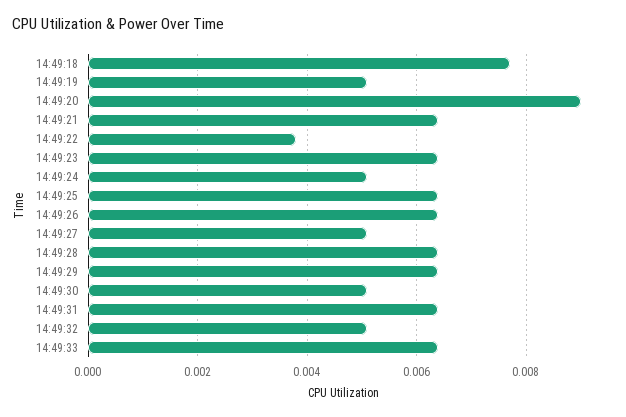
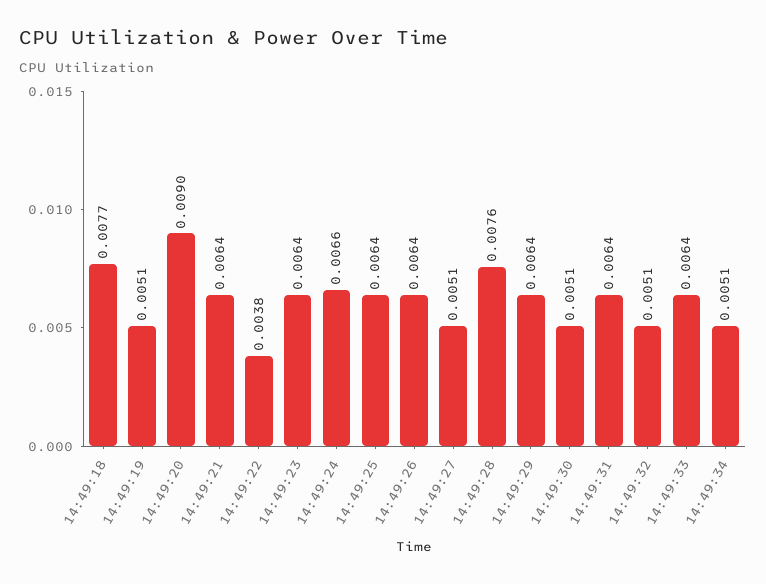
14:49:24: 0.005 -> 0.0066
14:49:28: 0.0065 -> 0.0076
14:49:34: none -> 0.0051

